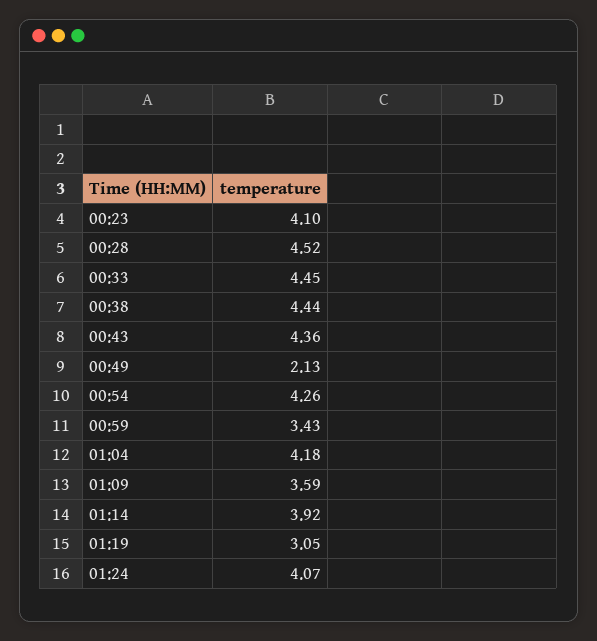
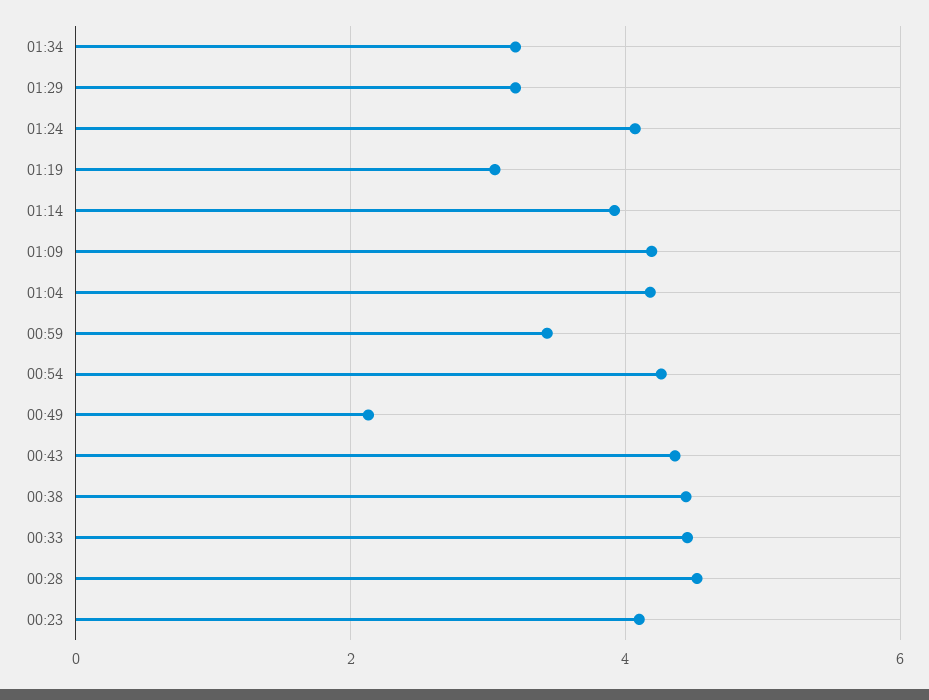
01:09: 3.59 -> 4.2
01:34: none -> 3.2
01:29: none -> 3.2

